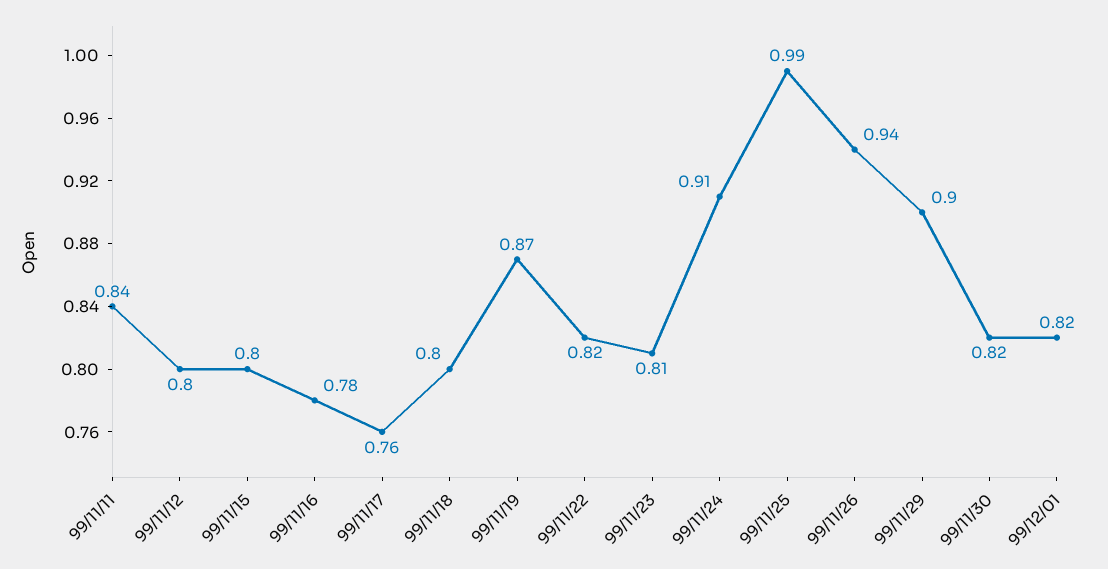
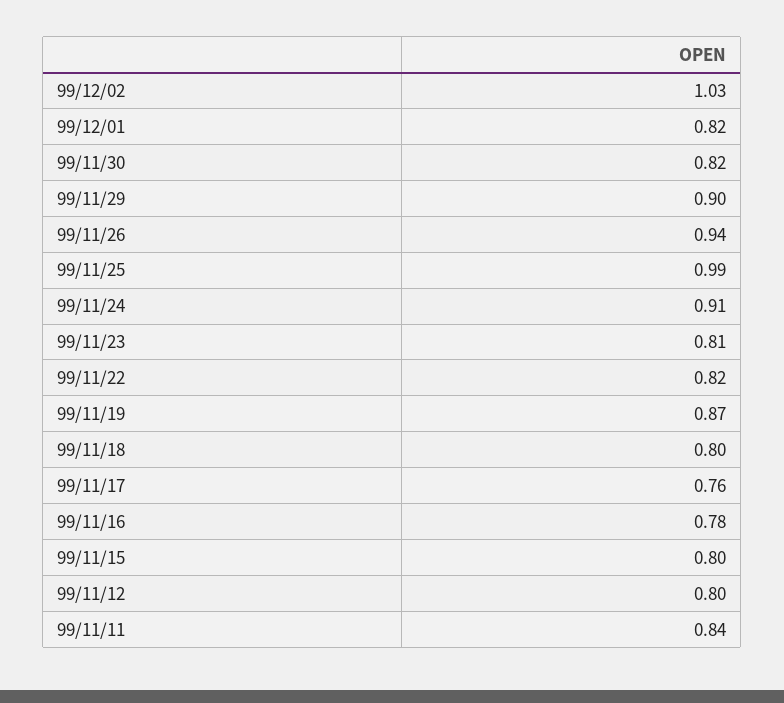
99/12/02: none -> 1.03

